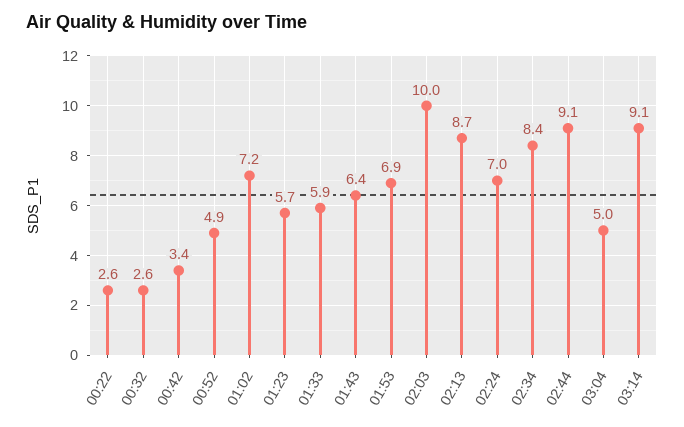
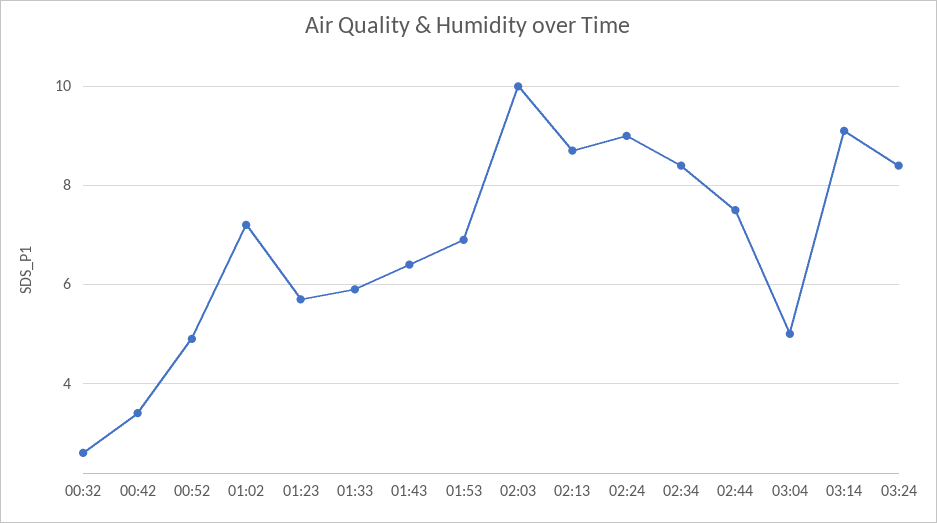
00:22: 2.6 -> none
02:24: 7 -> 9
02:44: 9.1 -> 7.5
03:24: none -> 8.5

